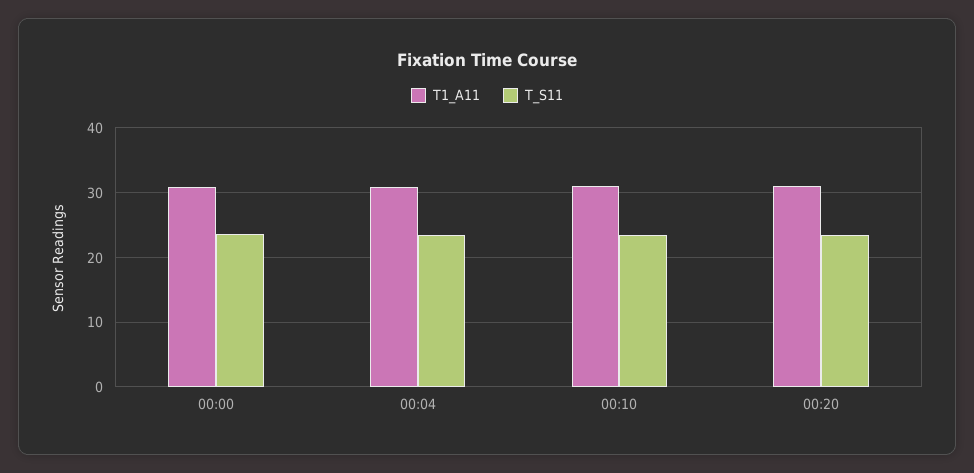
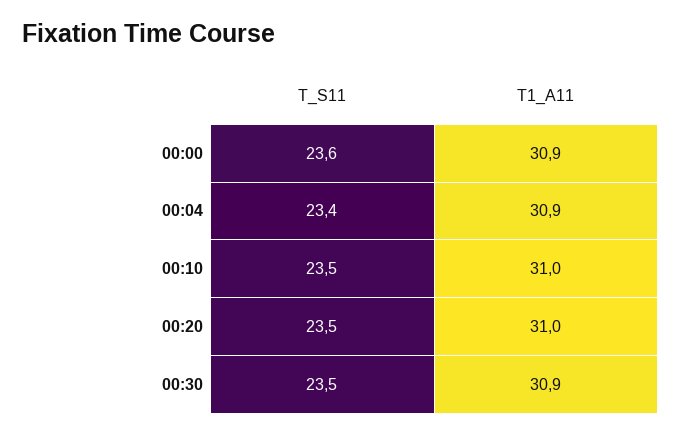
T_S11, 00:30: none -> 23.5
T1_A11, 00:30: none -> 30.9

